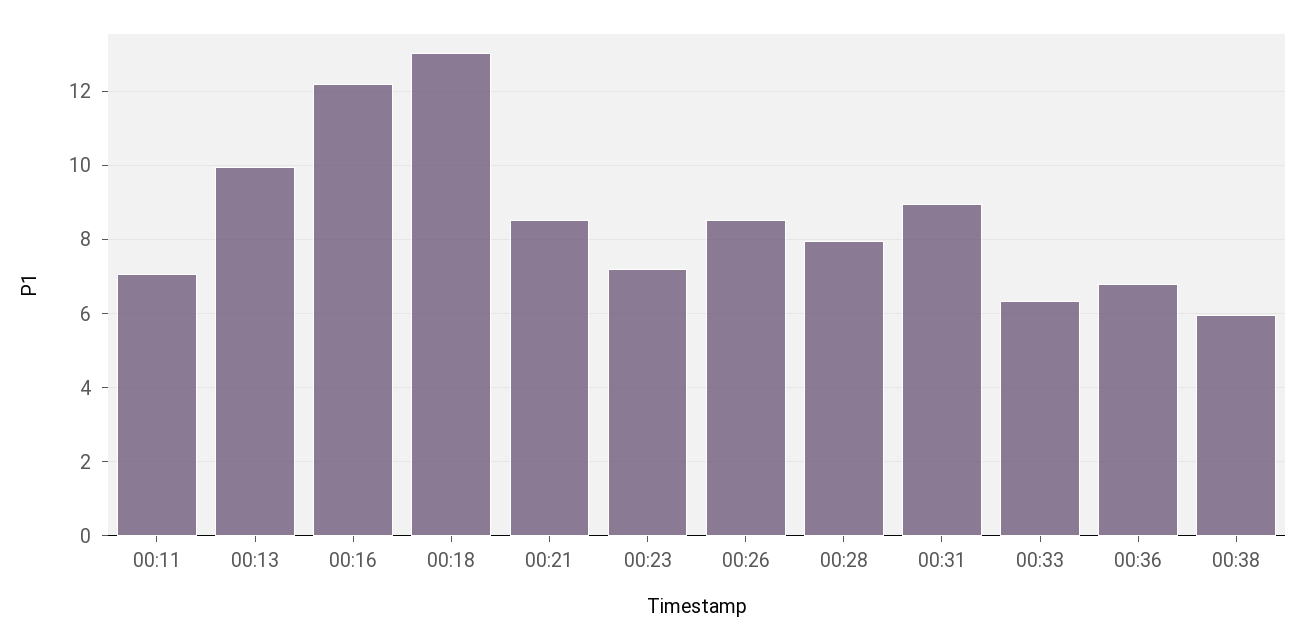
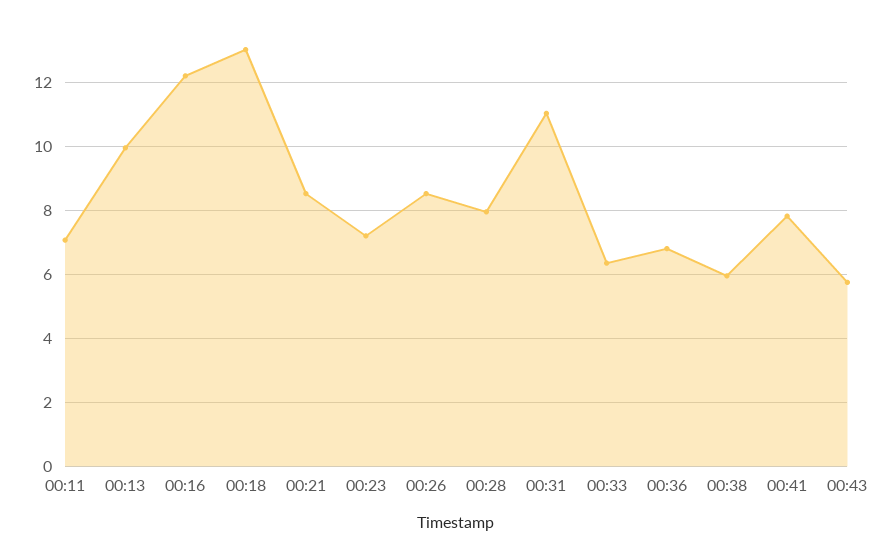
00:31: 9 -> 11
00:41: none -> 7.8
00:43: none -> 5.8

